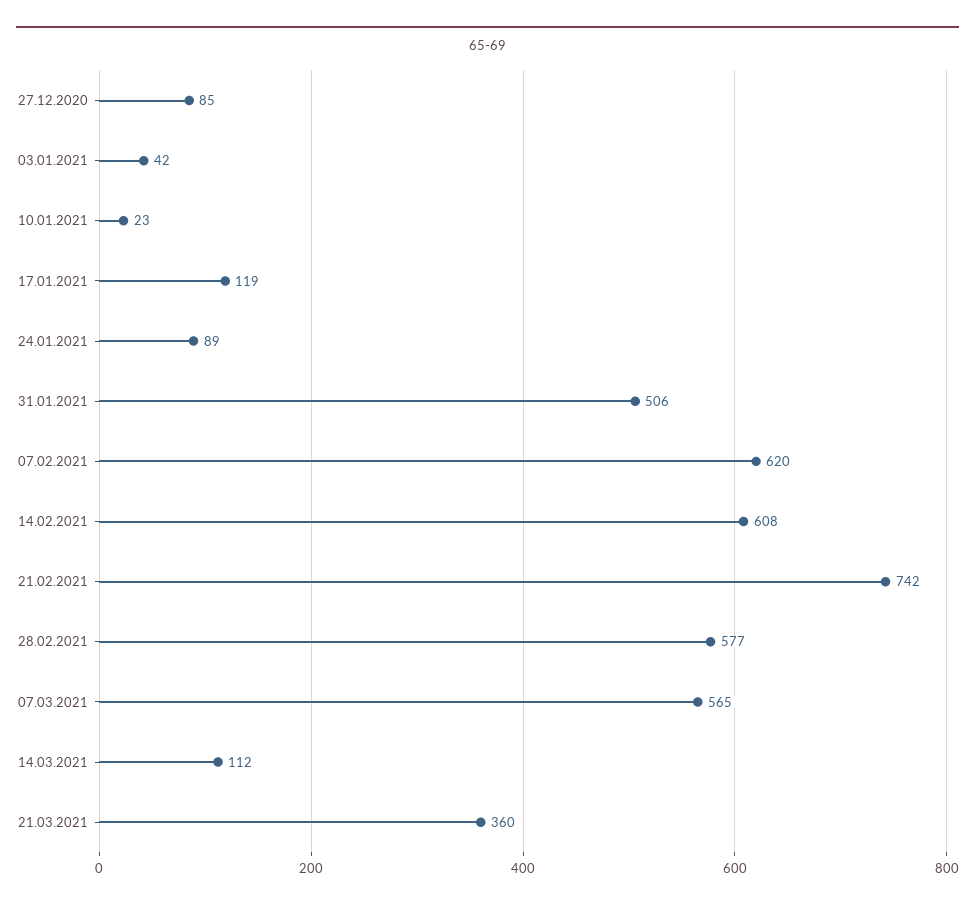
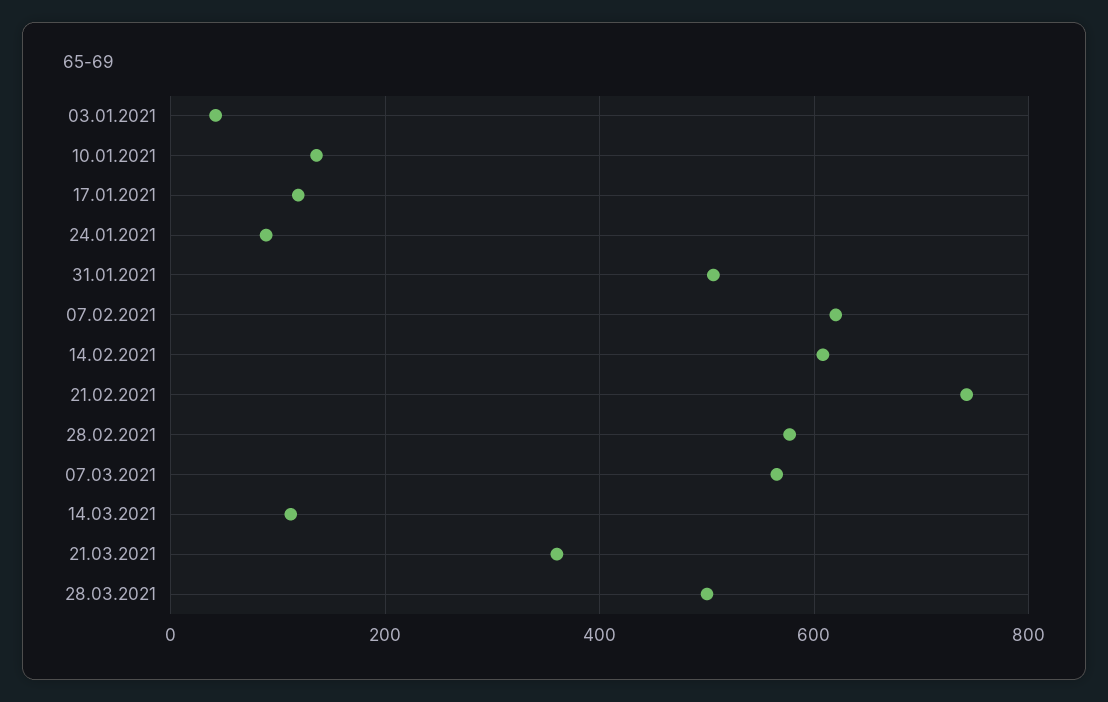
27.12.2020: 85 -> none
10.01.2021: 23 -> 140
28.03.2021: none -> 500

